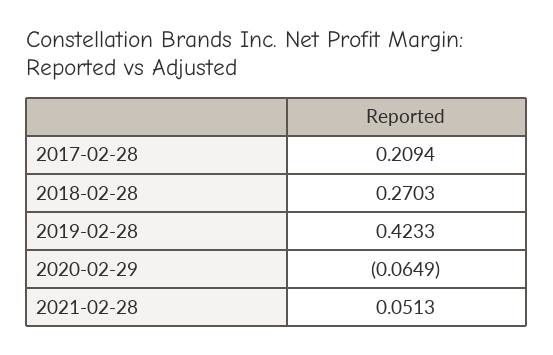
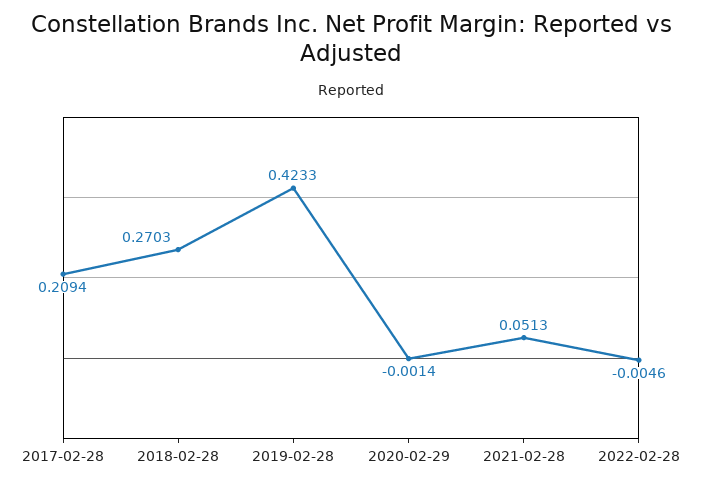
2020-02-29: -0.0649 -> -0.0014
2022-02-28: none -> -0.0046

